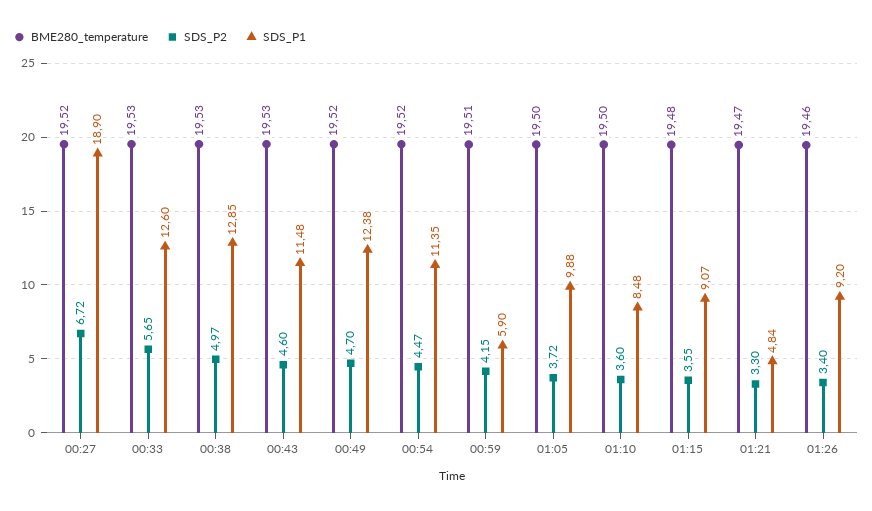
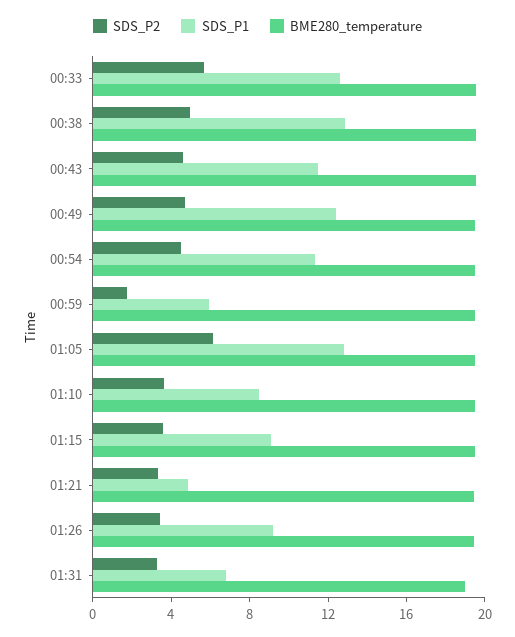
BME280_temperature, 00:27: 19.52 -> none
SDS_P2, 00:27: 6.72 -> none
SDS_P1, 00:27: 18.9 -> none
SDS_P2, 00:59: 4.15 -> 2
SDS_P2, 01:05: 3.72 -> 6
SDS_P1, 01:05: 9.88 -> 13
SDS_P2, 01:31: none -> 3
SDS_P1, 01:31: none -> 7
BME280_temperature, 01:31: none -> 19

